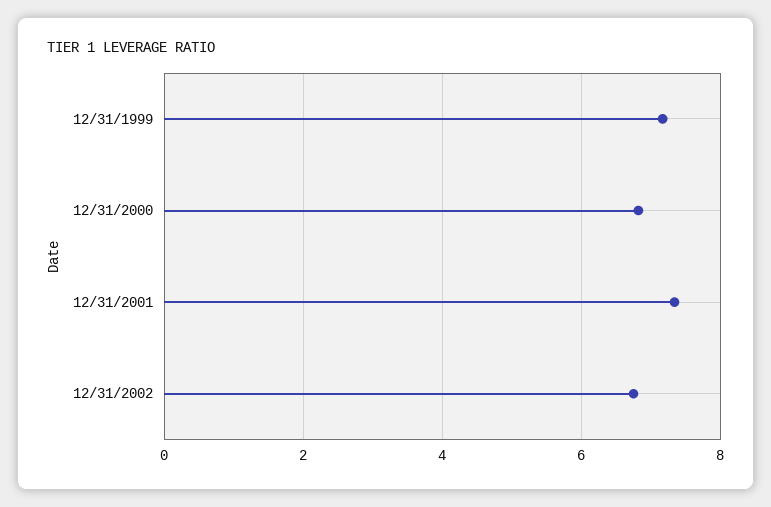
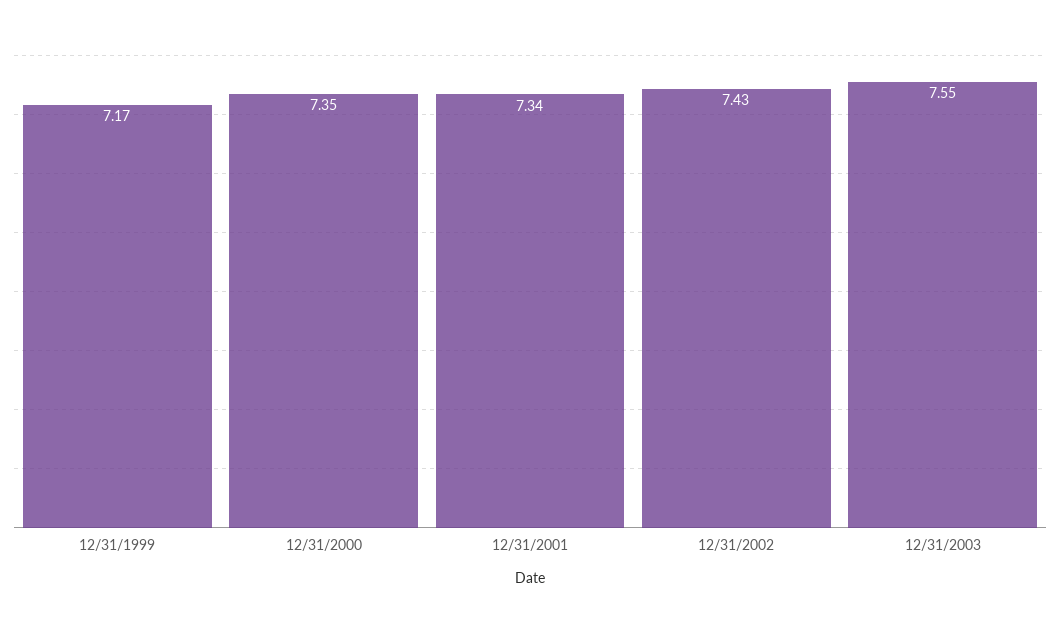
12/31/2000: 6.8 -> 7.35
12/31/2002: 6.8 -> 7.43
12/31/2003: none -> 7.55

